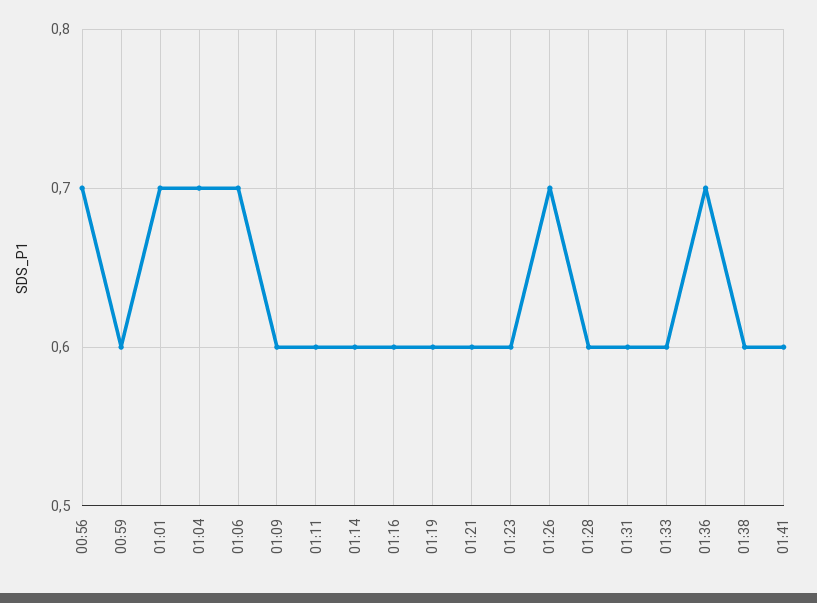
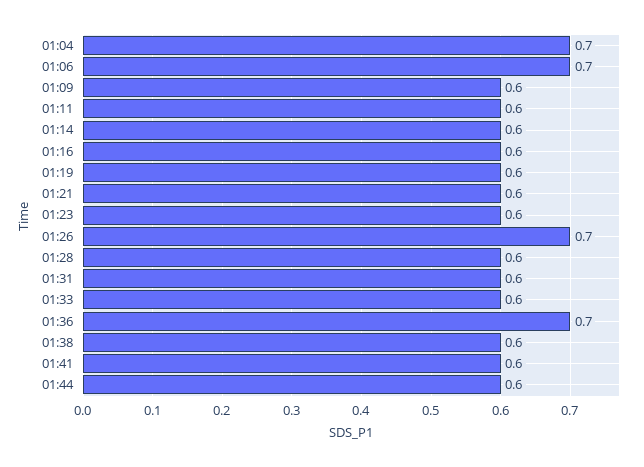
00:56: 0.7 -> none
00:59: 0.6 -> none
01:01: 0.7 -> none
01:44: none -> 0.6

